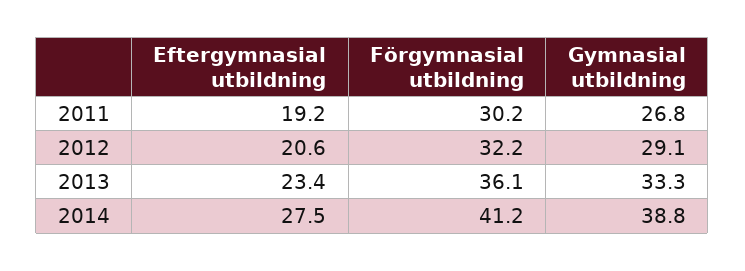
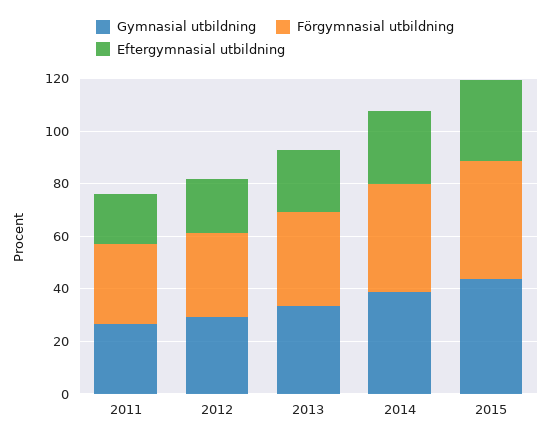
Gymnasial utbildning, 2015: none -> 45
Förgymnasial utbildning, 2015: none -> 45
Eftergymnasial utbildning, 2015: none -> 30

